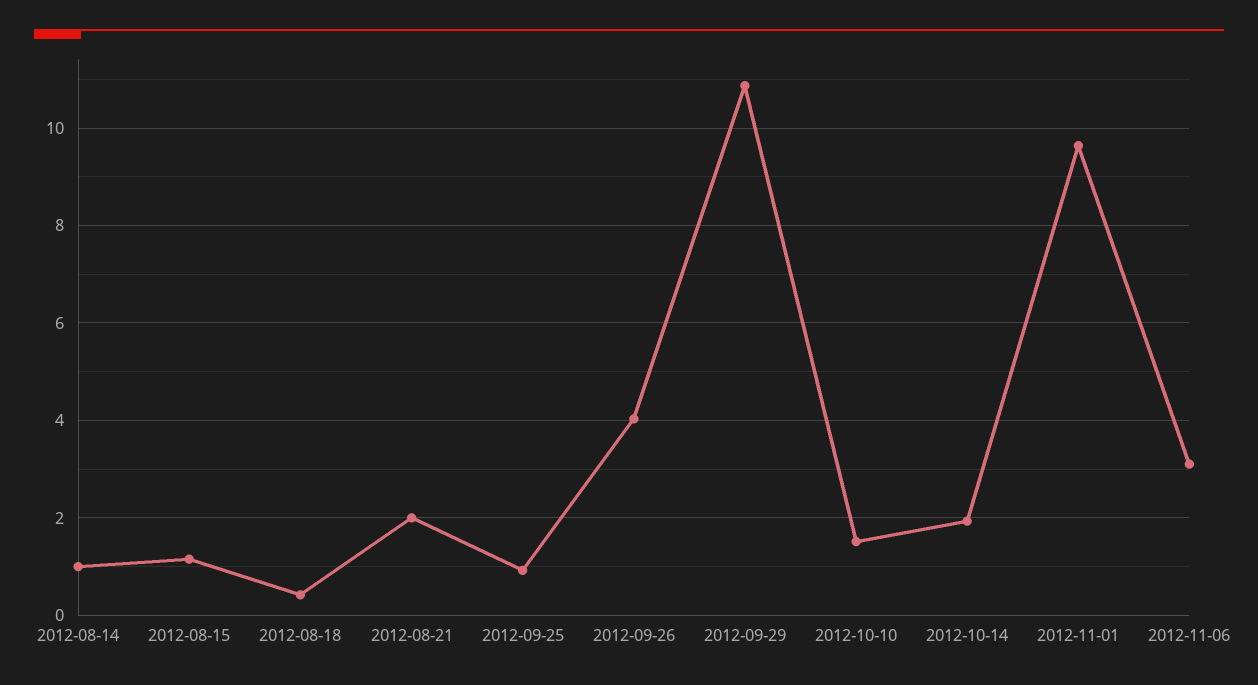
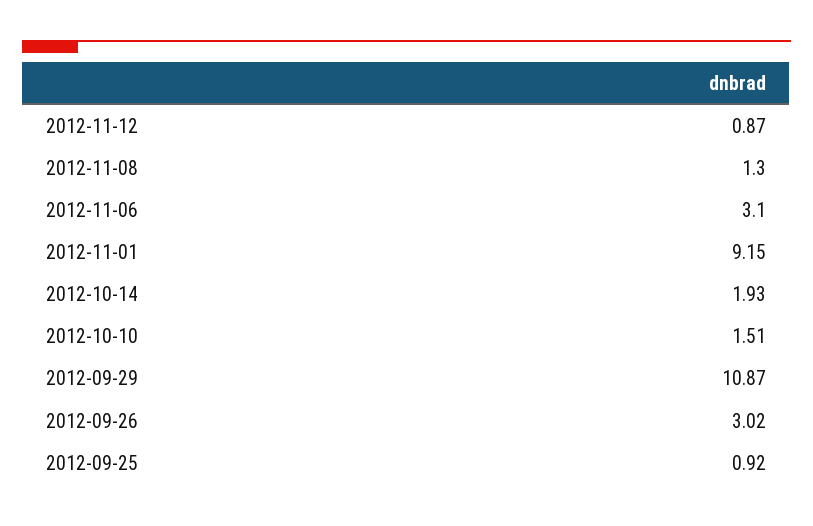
2012-08-14: 1 -> none
2012-08-15: 1.2 -> none
2012-08-18: 0.4 -> none
2012-08-21: 2 -> none
2012-09-26: 4 -> 3.02
2012-11-01: 9.6 -> 9.15
2012-11-12: none -> 0.87
2012-11-08: none -> 1.3

